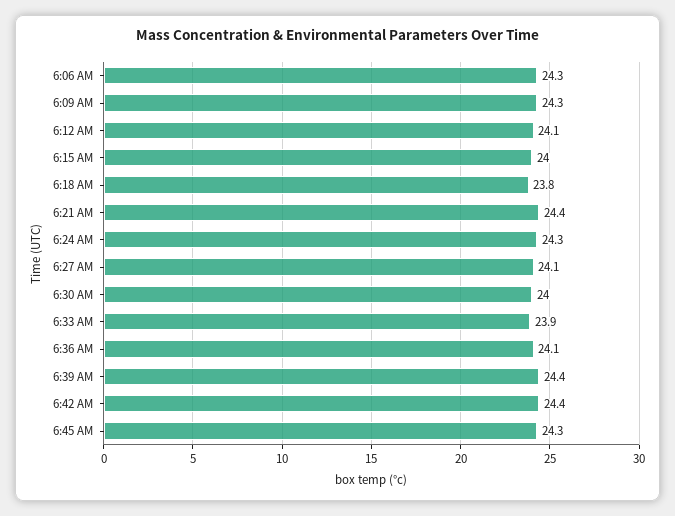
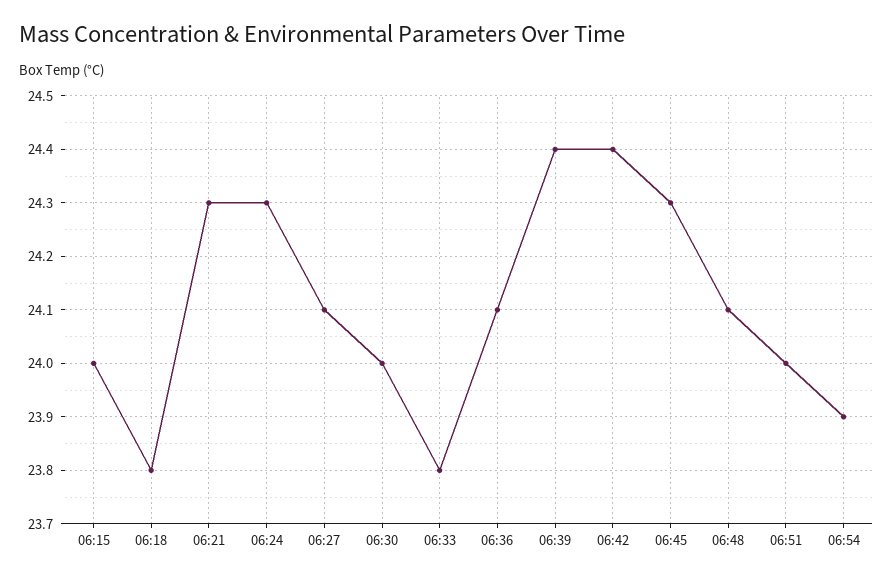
6:06 AM: 24.3 -> none
6:09 AM: 24.3 -> none
6:12 AM: 24.1 -> none
6:21 AM: 24.4 -> 24.3
6:33 AM: 23.9 -> 23.8
06:48: none -> 24.1
06:51: none -> 24
06:54: none -> 23.9

